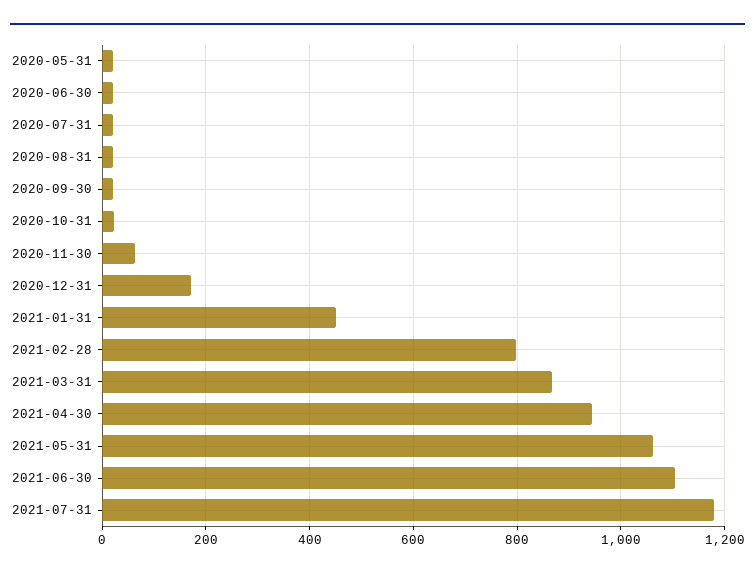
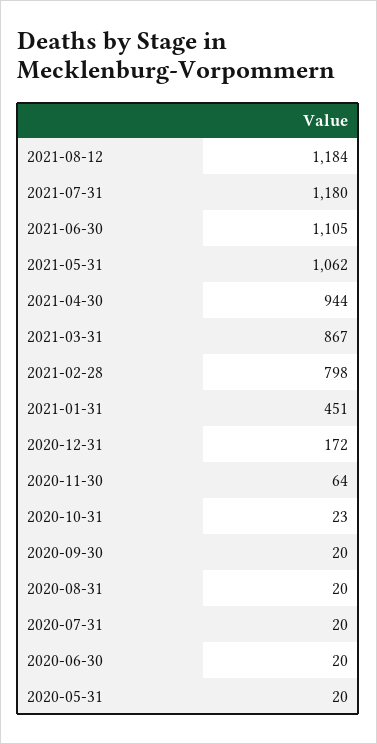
2021-08-12: none -> 1184

